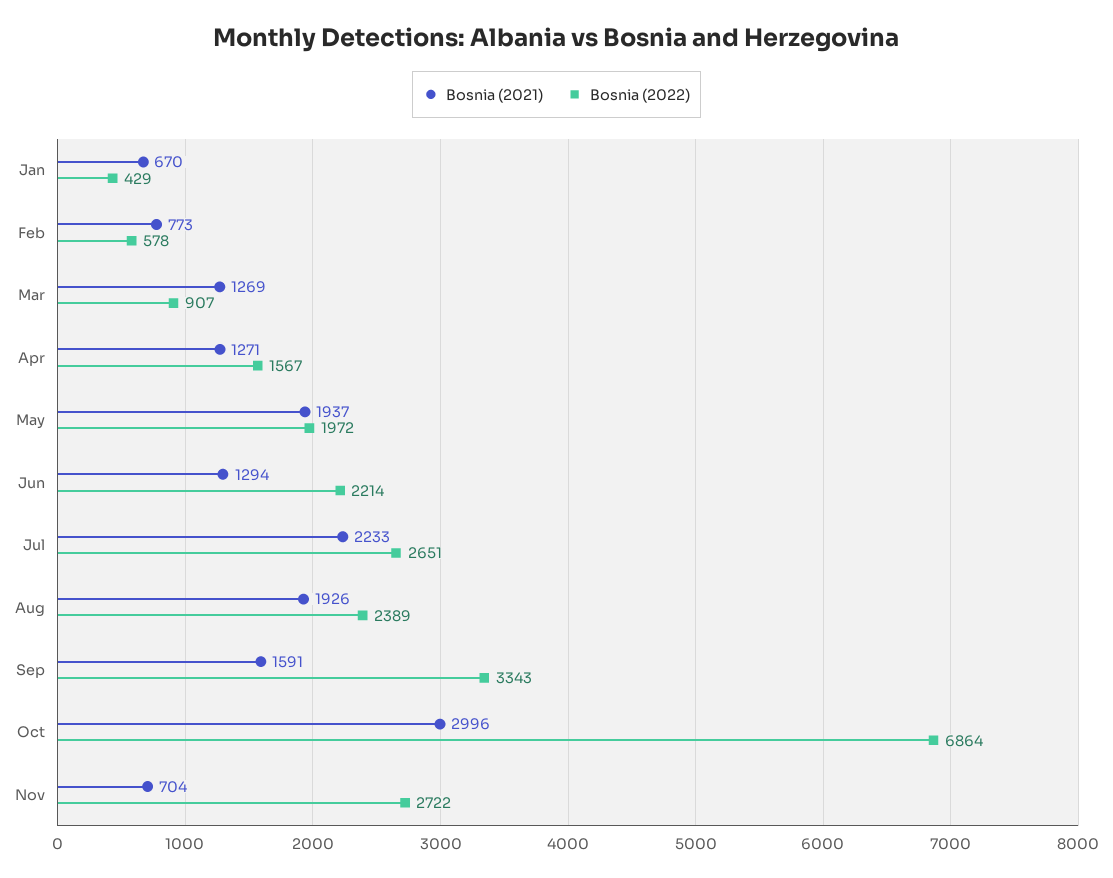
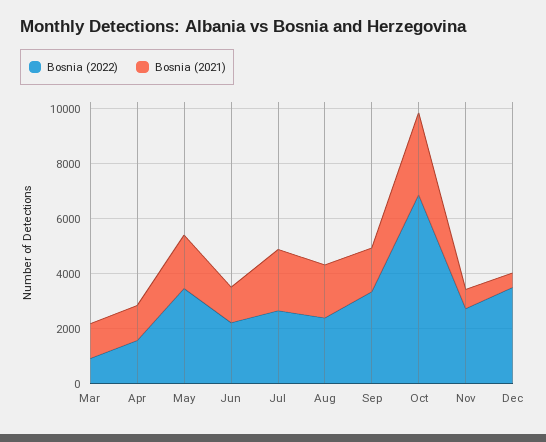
Bosnia (2021), Jan: 670 -> none
Bosnia (2022), Jan: 429 -> none
Bosnia (2021), Feb: 773 -> none
Bosnia (2022), Feb: 578 -> none
Bosnia (2022), May: 1972 -> 3500
Bosnia (2022), Dec: none -> 3500
Bosnia (2021), Dec: none -> 500

